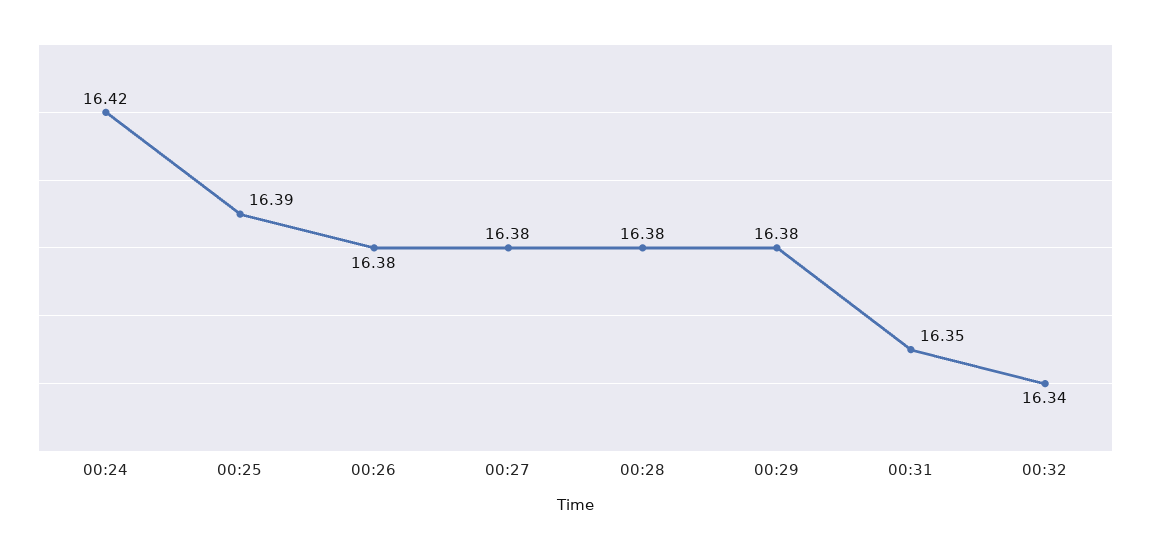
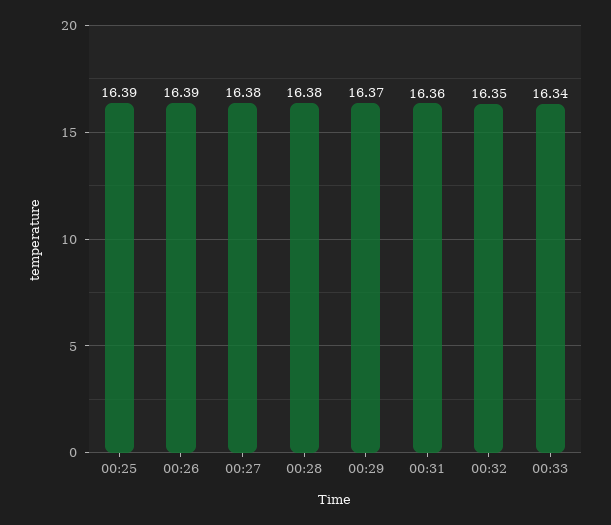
00:24: 16.42 -> none
00:26: 16.38 -> 16.39
00:29: 16.38 -> 16.37
00:31: 16.35 -> 16.36
00:32: 16.34 -> 16.35
00:33: none -> 16.34

